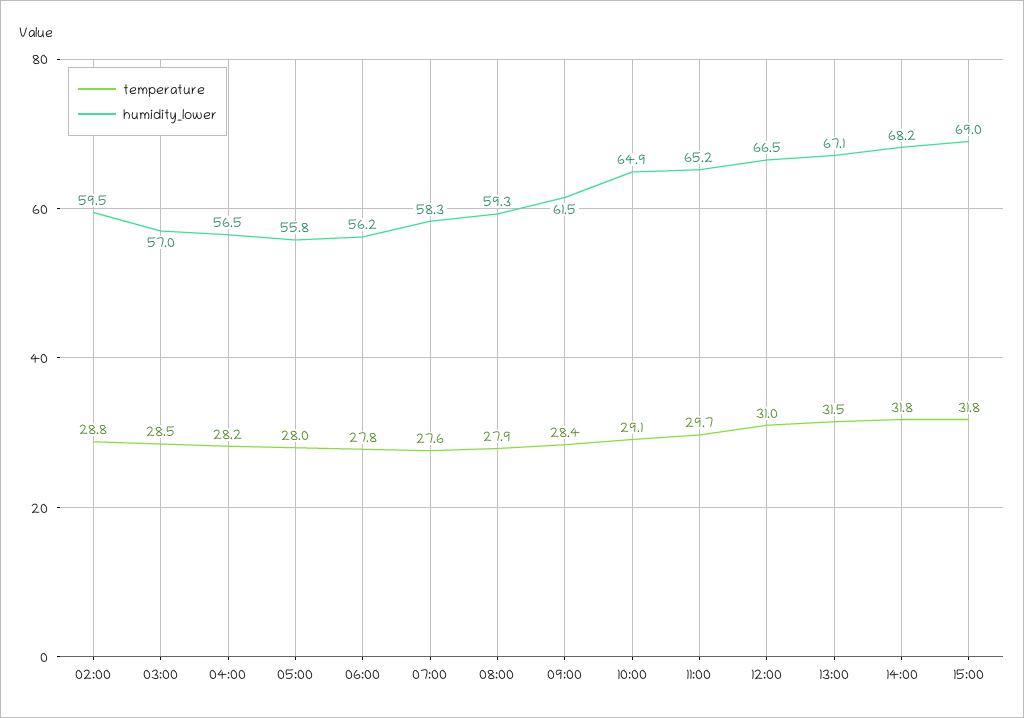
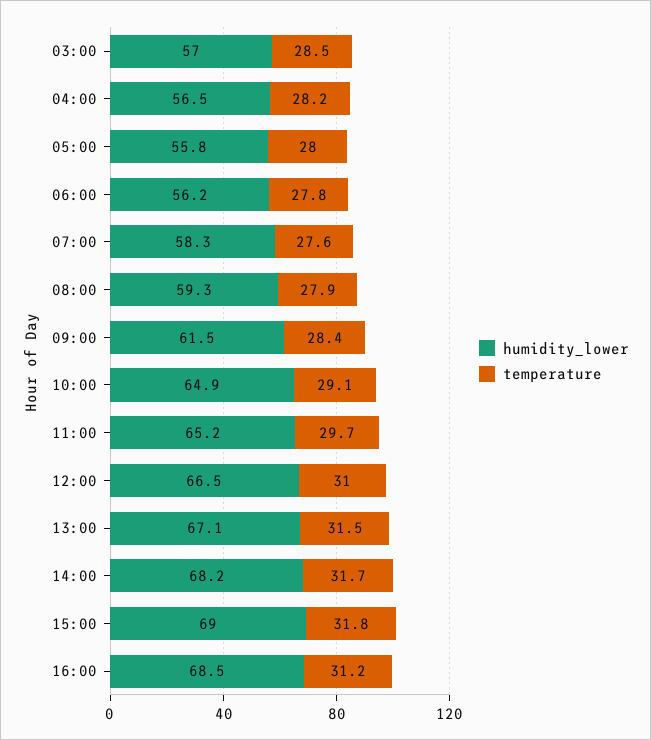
temperature, 02:00: 28.8 -> none
humidity_lower, 02:00: 59.5 -> none
temperature, 14:00: 31.8 -> 31.7
humidity_lower, 16:00: none -> 68.5
temperature, 16:00: none -> 31.2

